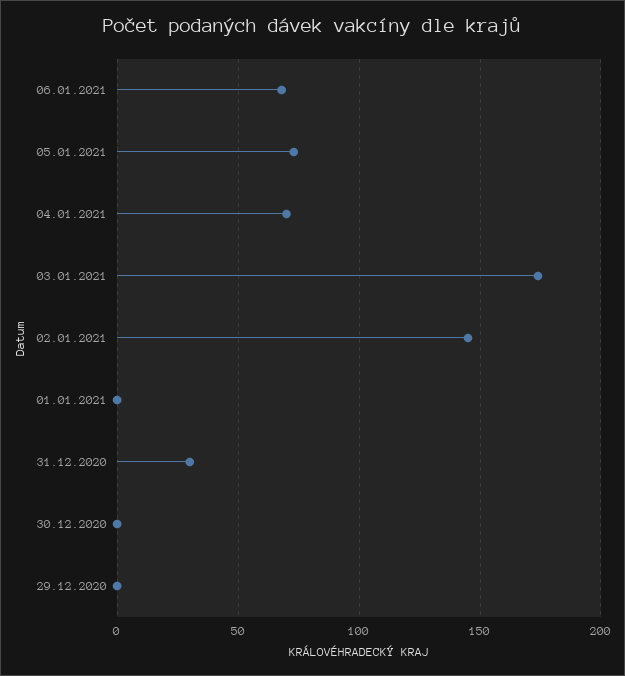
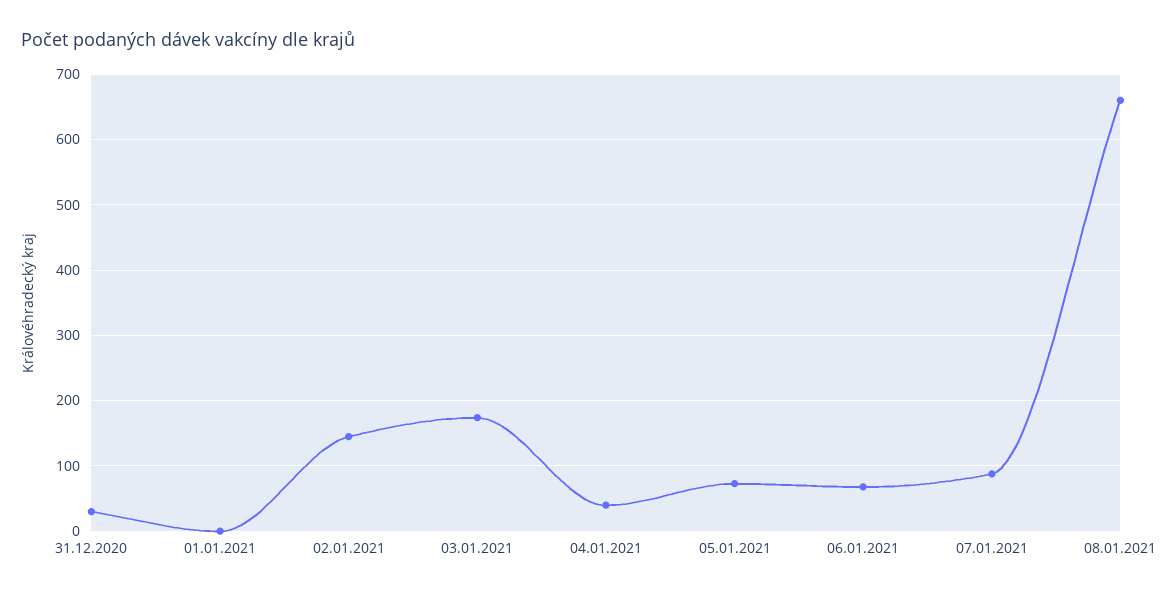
04.01.2021: 70 -> 40
30.12.2020: 0 -> none
29.12.2020: 0 -> none
07.01.2021: none -> 90
08.01.2021: none -> 660

